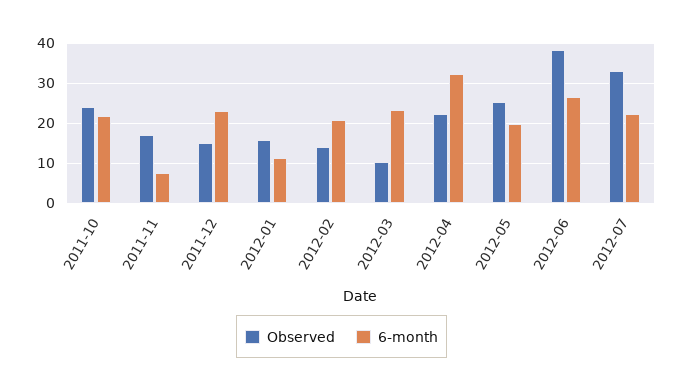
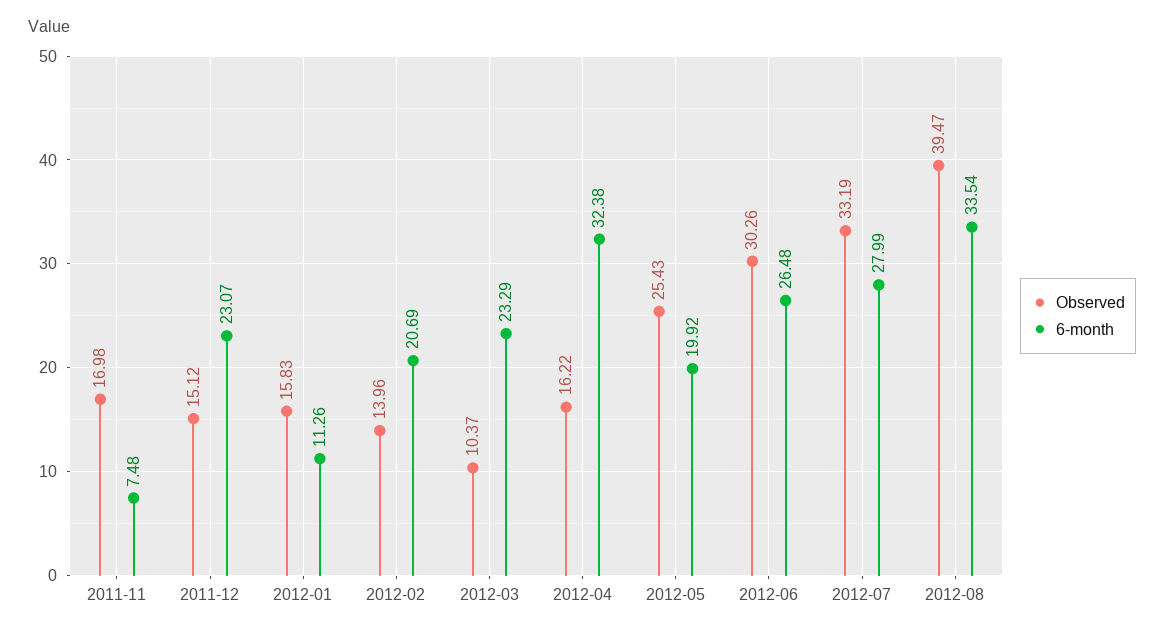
Observed, 2011-10: 24 -> none
6-month, 2011-10: 22 -> none
Observed, 2012-04: 22 -> 16.22
Observed, 2012-06: 38 -> 30.26
6-month, 2012-07: 22 -> 27.99
Observed, 2012-08: none -> 39.47
6-month, 2012-08: none -> 33.54

